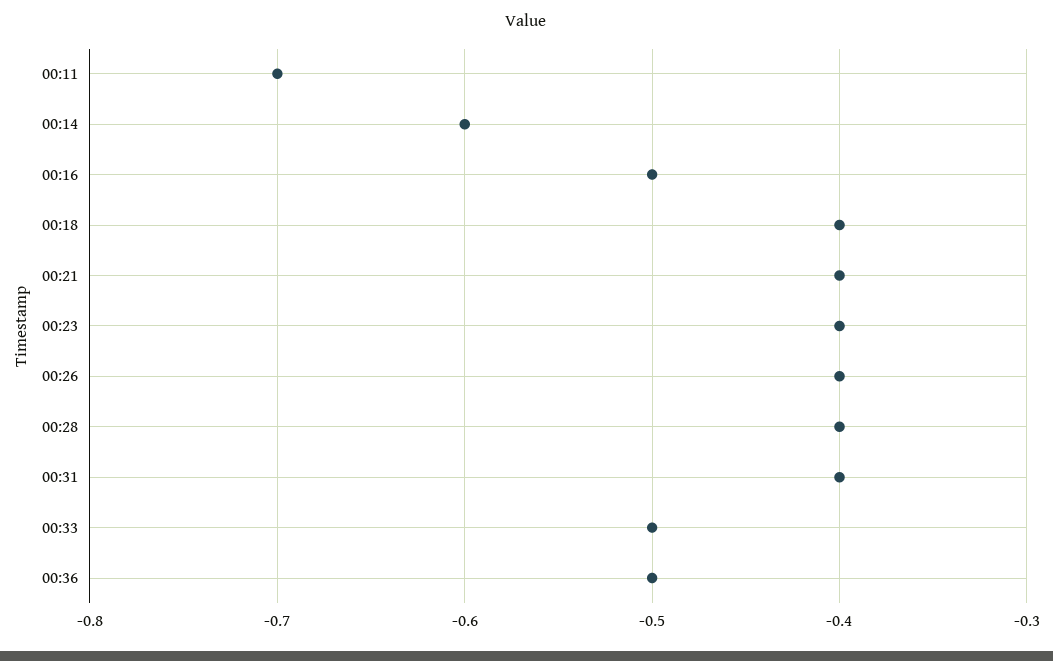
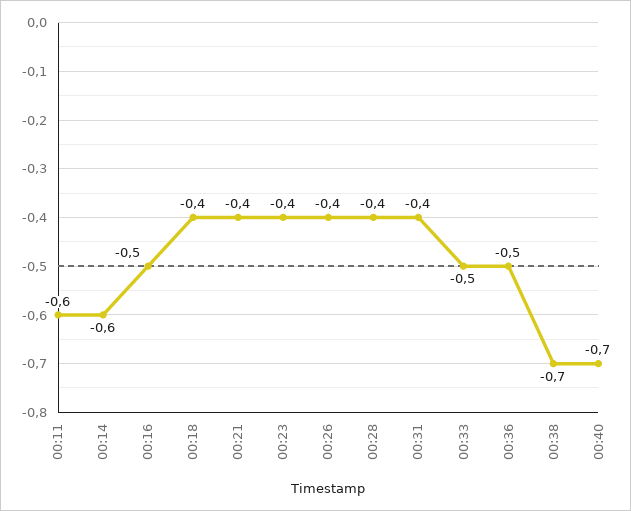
00:11: -0.7 -> -0.6
00:38: none -> -0.7
00:40: none -> -0.7

